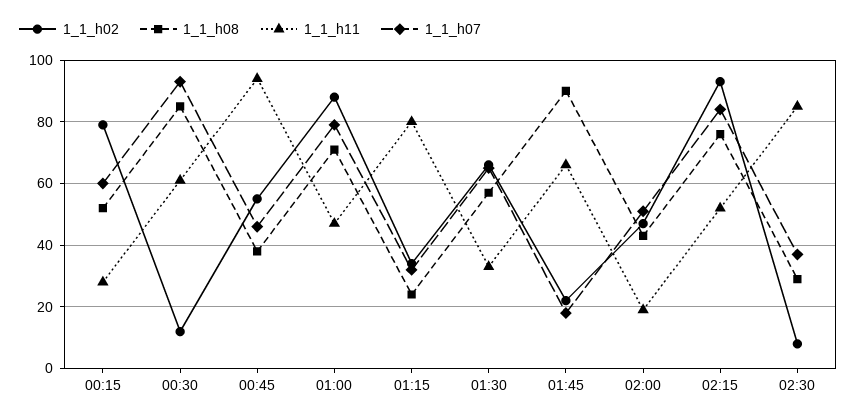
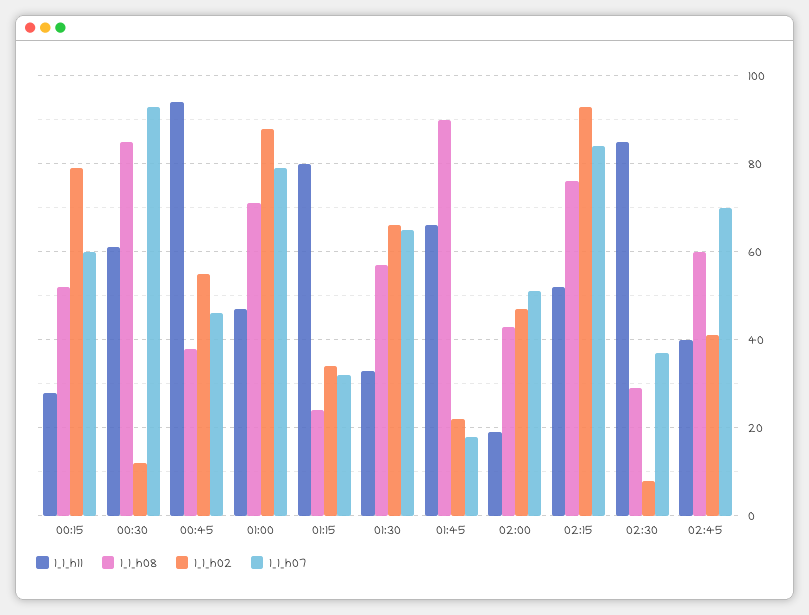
1_1_h11, 02:45: none -> 40
1_1_h08, 02:45: none -> 60
1_1_h02, 02:45: none -> 40
1_1_h07, 02:45: none -> 70

